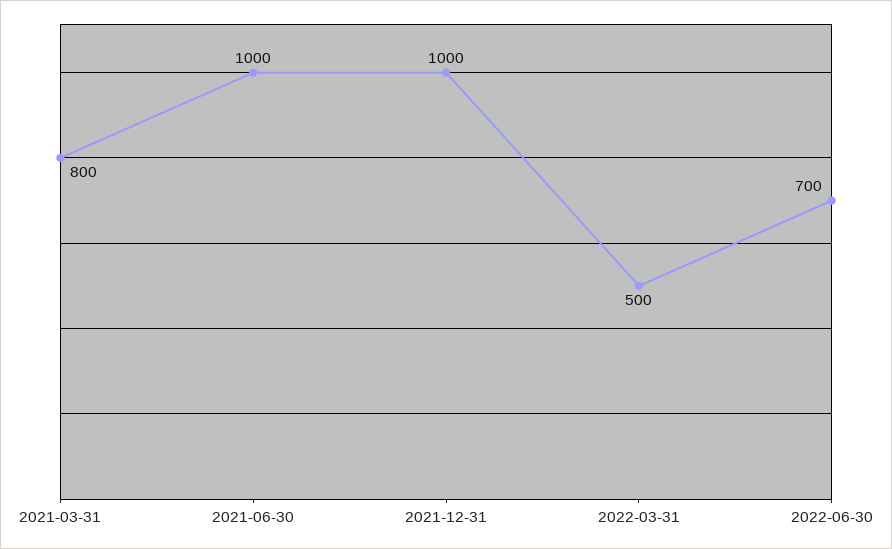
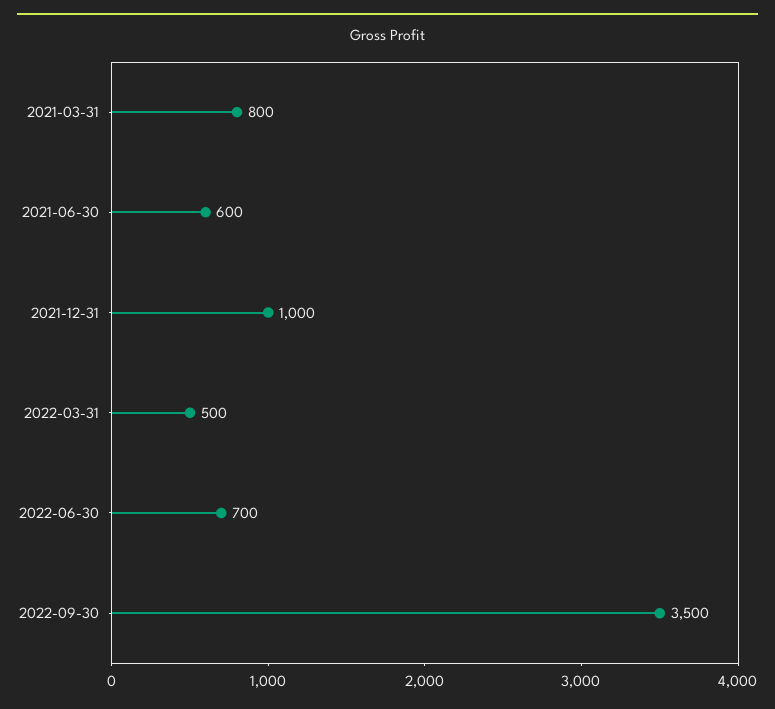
2021-06-30: 1000 -> 600
2022-09-30: none -> 3500

